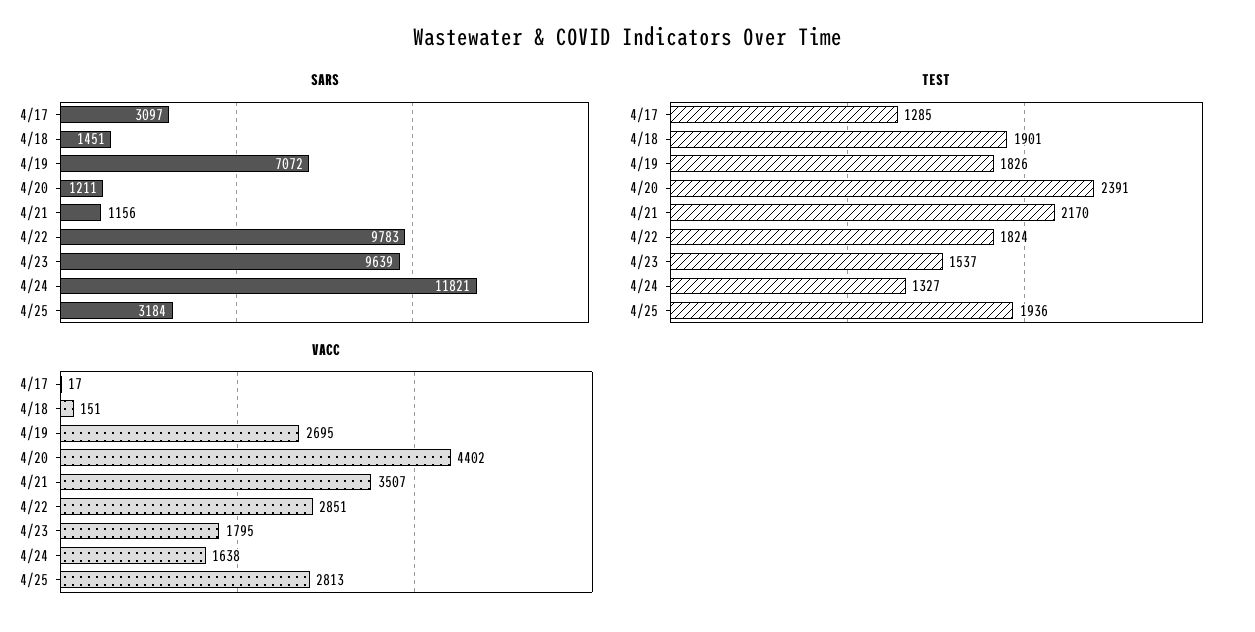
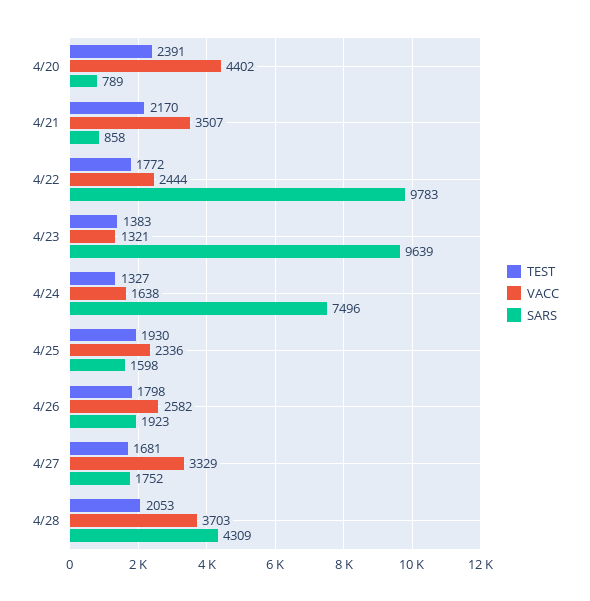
SARS, 4/17: 3097 -> none
SARS, 4/18: 1451 -> none
SARS, 4/19: 7072 -> none
SARS, 4/20: 1211 -> 789
SARS, 4/21: 1156 -> 858
SARS, 4/24: 11821 -> 7496
SARS, 4/25: 3184 -> 1598
TEST, 4/17: 1285 -> none
TEST, 4/18: 1901 -> none
TEST, 4/19: 1826 -> none
TEST, 4/22: 1824 -> 1772
TEST, 4/23: 1537 -> 1383
TEST, 4/25: 1936 -> 1930
VACC, 4/17: 17 -> none
VACC, 4/18: 151 -> none
VACC, 4/19: 2695 -> none
VACC, 4/22: 2851 -> 2444
VACC, 4/23: 1795 -> 1321
VACC, 4/25: 2813 -> 2336
TEST, 4/26: none -> 1798
VACC, 4/26: none -> 2582
SARS, 4/26: none -> 1923
TEST, 4/27: none -> 1681
VACC, 4/27: none -> 3329
SARS, 4/27: none -> 1752
TEST, 4/28: none -> 2053
VACC, 4/28: none -> 3703
SARS, 4/28: none -> 4309

